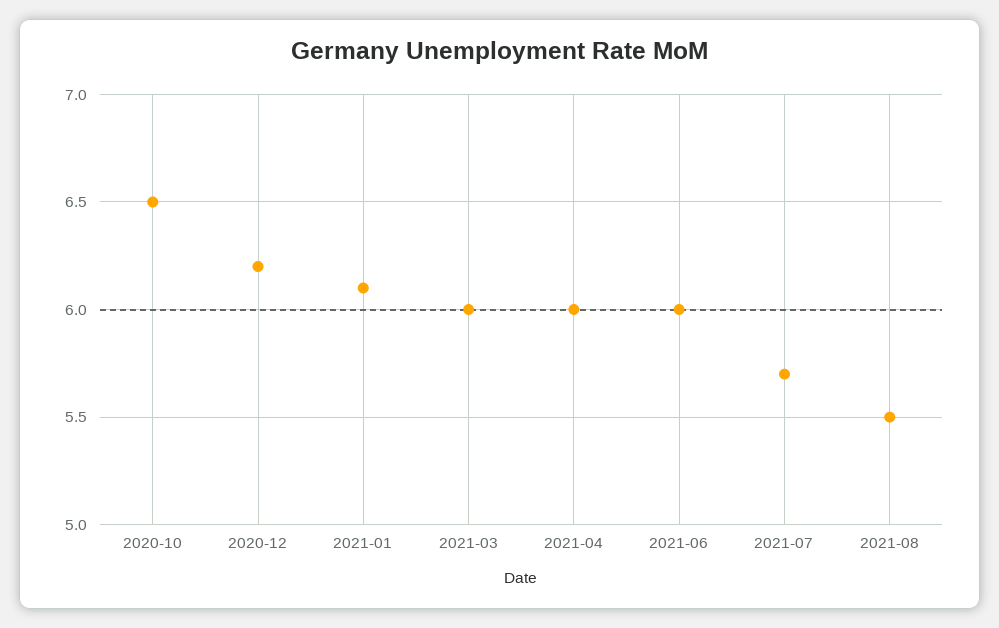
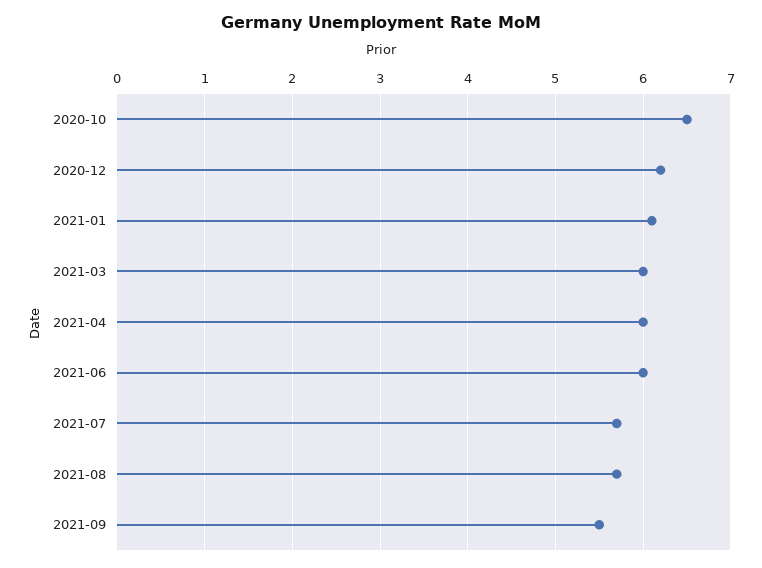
2021-08: 5.5 -> 5.7
2021-09: none -> 5.5

